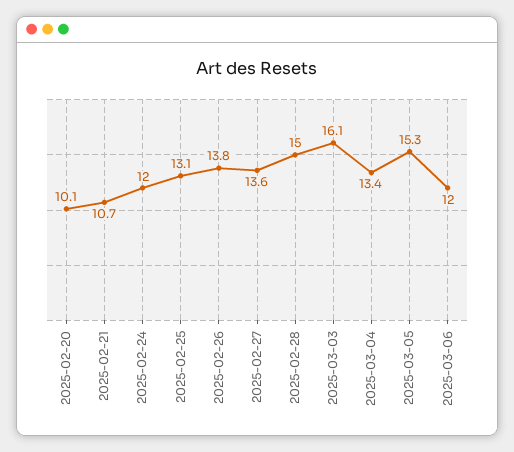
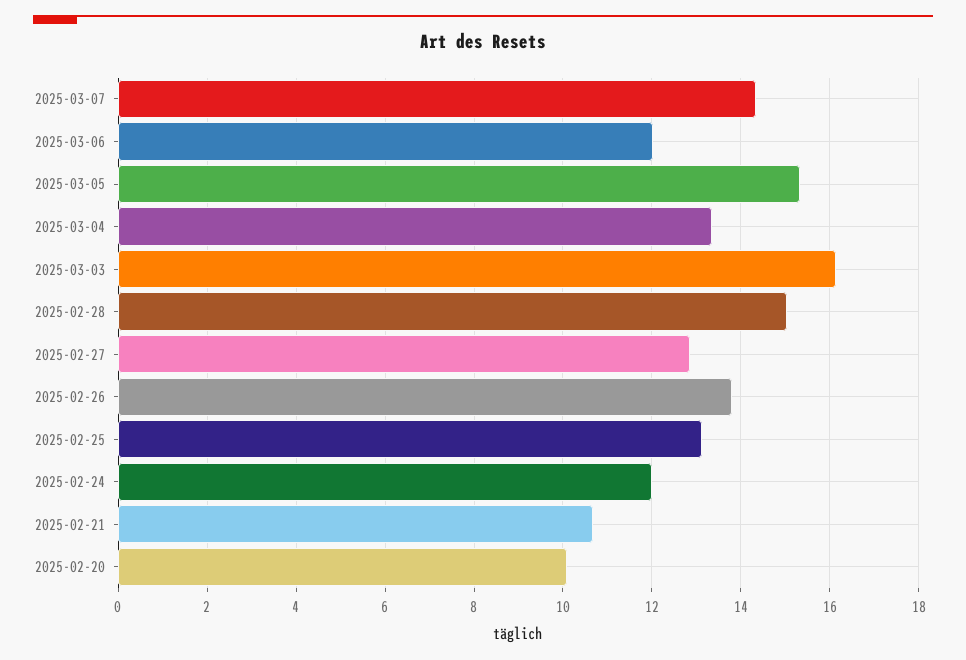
2025-02-27: 13.6 -> 12.8
2025-03-07: none -> 14.4

